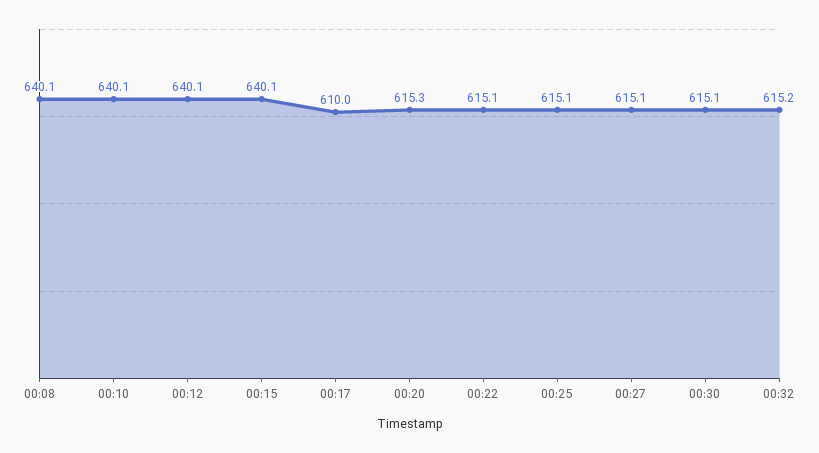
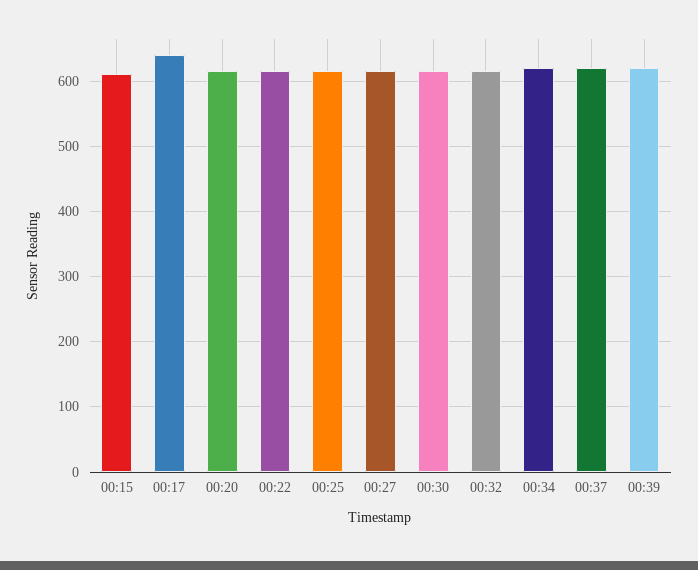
00:08: 640.1 -> none
00:10: 640.1 -> none
00:12: 640.1 -> none
00:15: 640.1 -> 610
00:17: 610 -> 640
00:34: none -> 620
00:37: none -> 620
00:39: none -> 620

